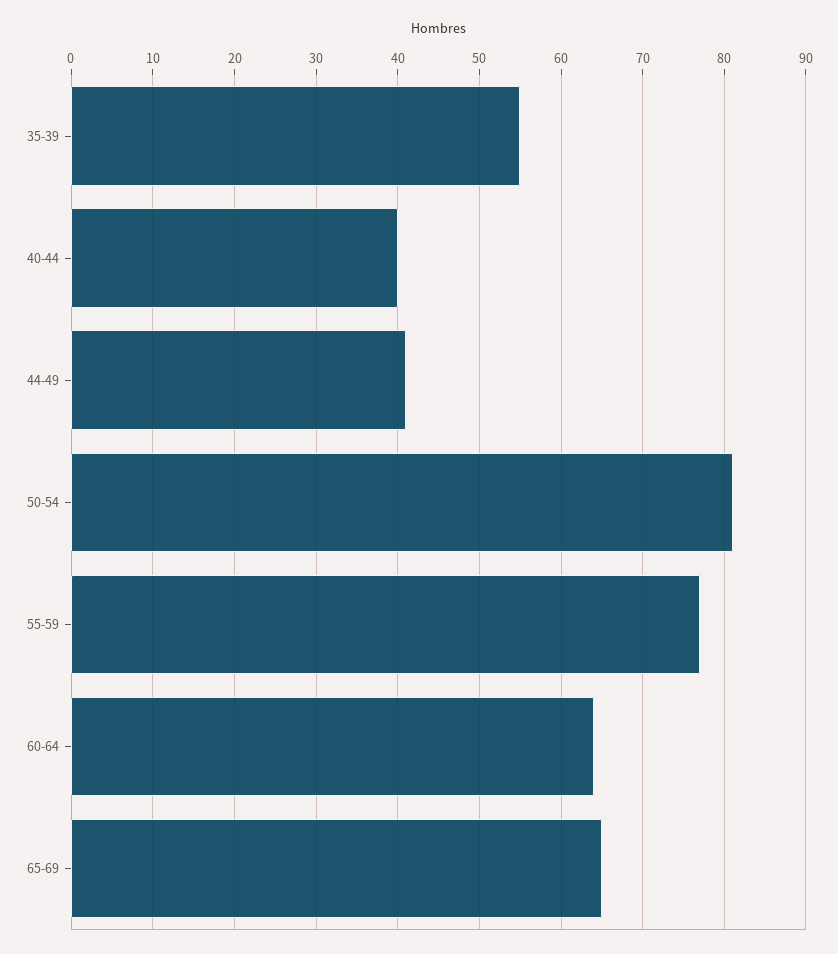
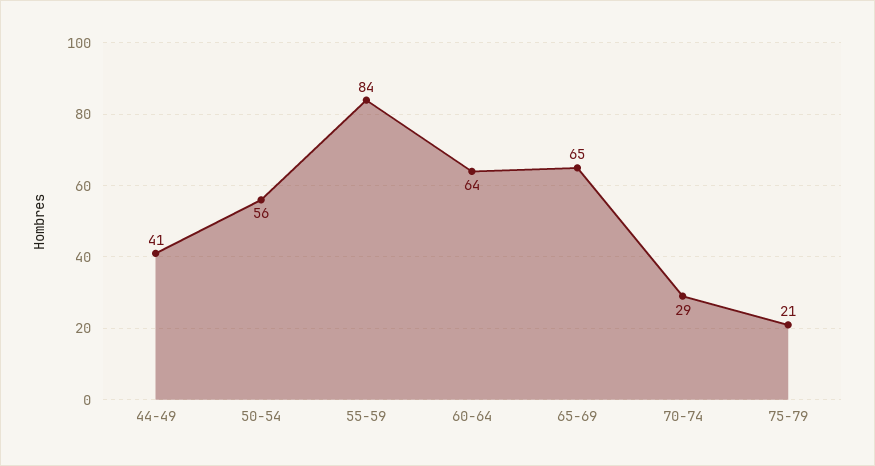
35-39: 55 -> none
40-44: 40 -> none
50-54: 81 -> 56
55-59: 77 -> 84
70-74: none -> 29
75-79: none -> 21

